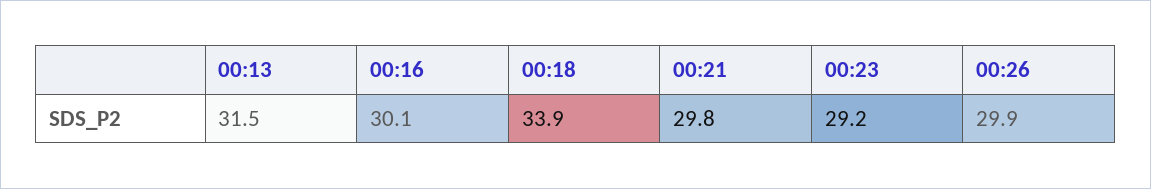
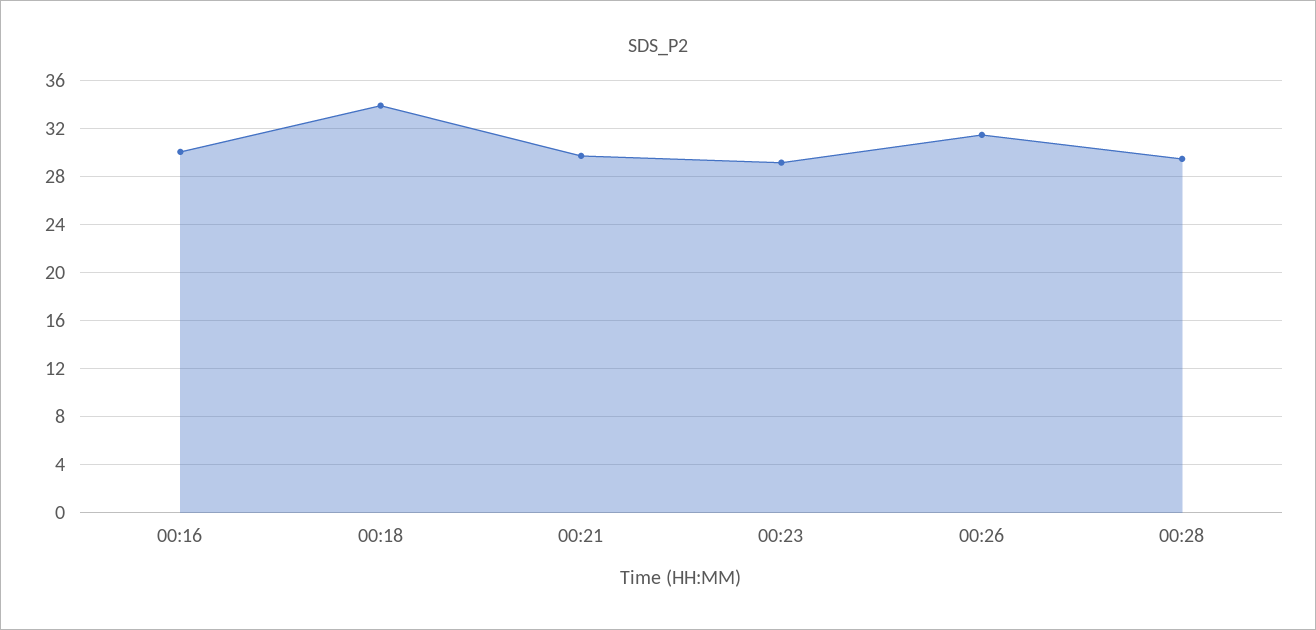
00:13: 31.5 -> none
00:26: 29.9 -> 31.5
00:28: none -> 29.5

